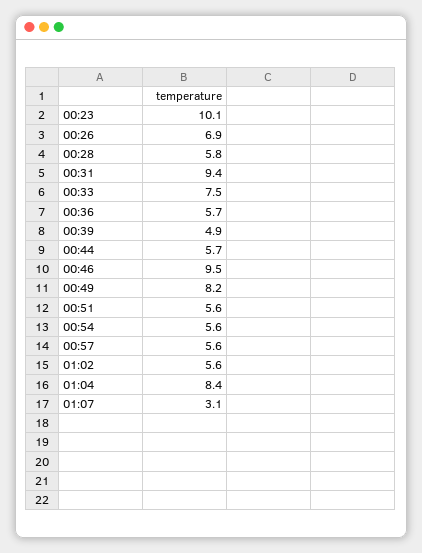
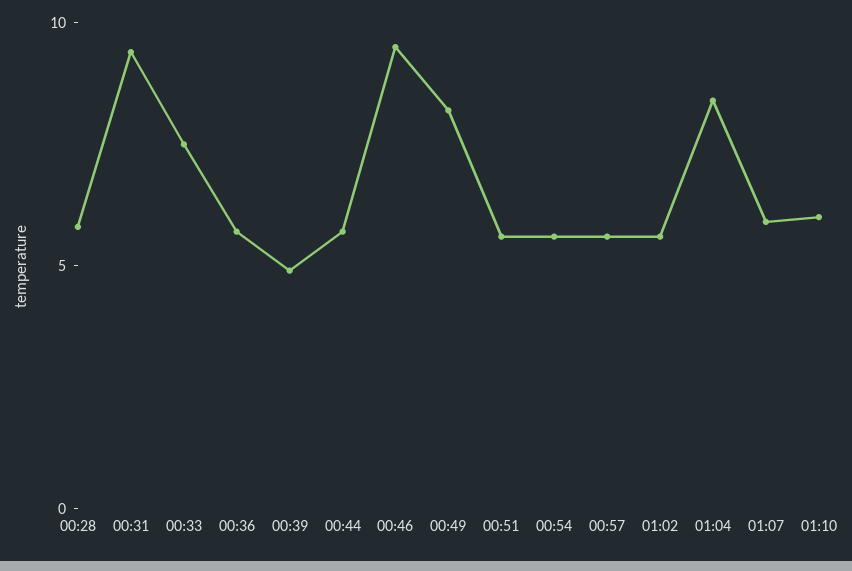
00:23: 10.1 -> none
00:26: 6.9 -> none
01:07: 3.1 -> 6
01:10: none -> 6

